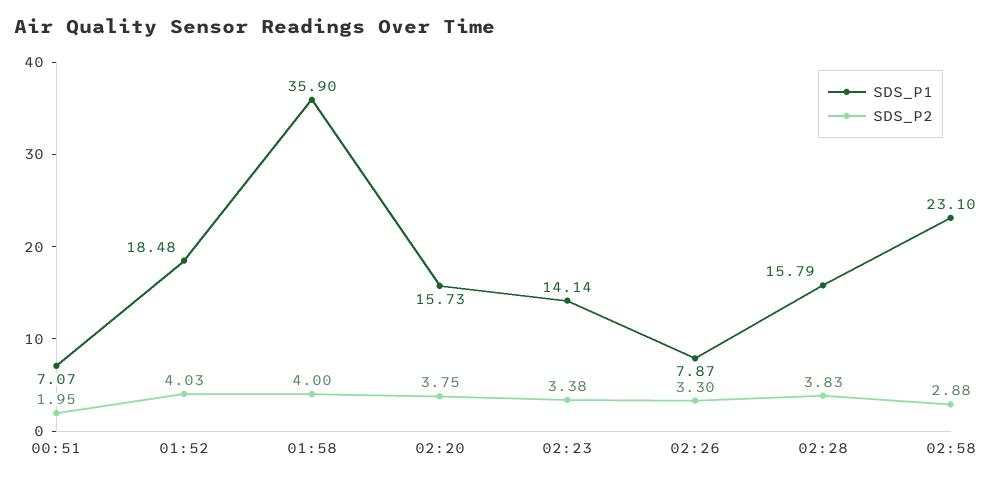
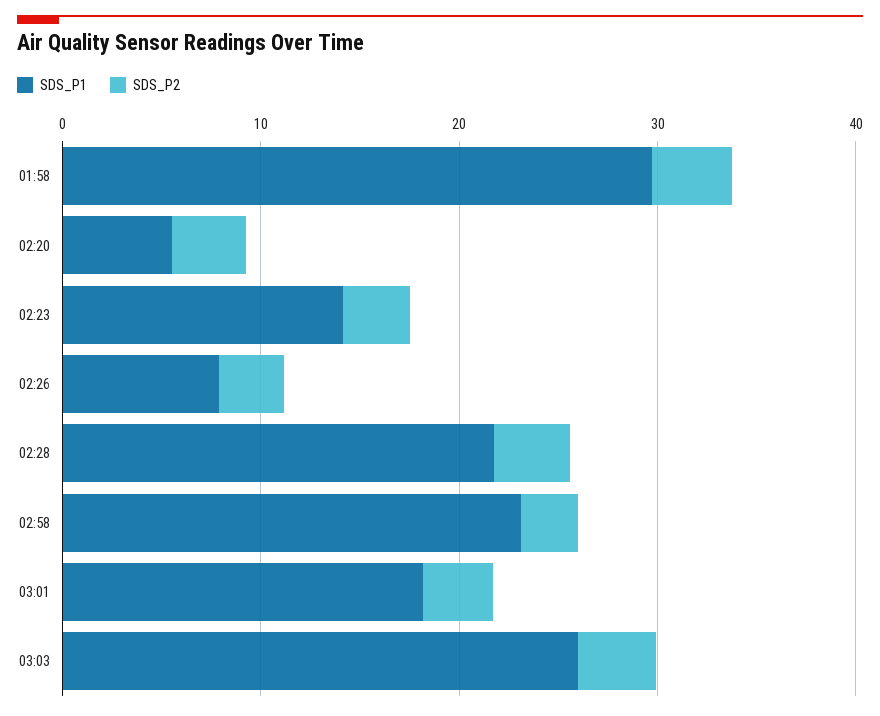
SDS_P1, 00:51: 7.07 -> none
SDS_P2, 00:51: 1.95 -> none
SDS_P1, 01:52: 18.48 -> none
SDS_P2, 01:52: 4.03 -> none
SDS_P1, 01:58: 35.9 -> 30
SDS_P1, 02:20: 15.73 -> 6
SDS_P1, 02:28: 15.79 -> 22
SDS_P1, 03:01: none -> 18
SDS_P2, 03:01: none -> 4
SDS_P1, 03:03: none -> 26
SDS_P2, 03:03: none -> 4

